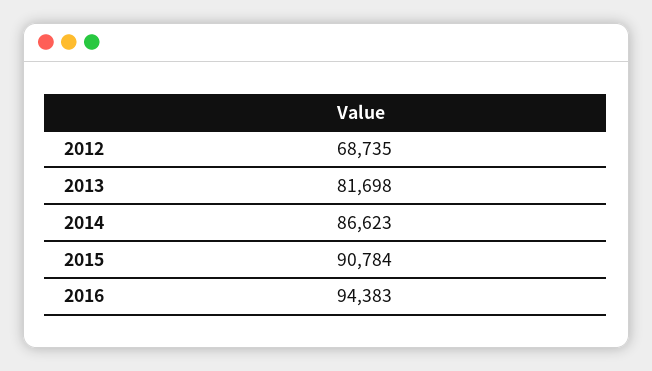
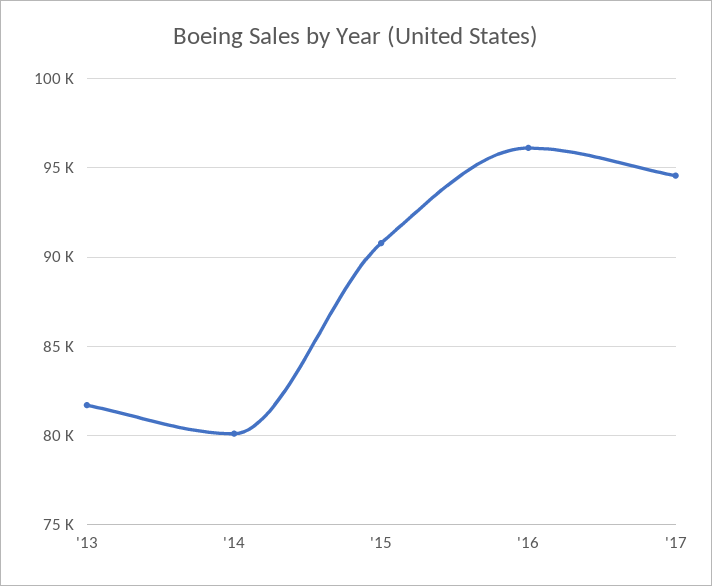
2012: 68735 -> none
2014: 86623 -> 80000
2016: 94383 -> 96000
'17: none -> 94500

